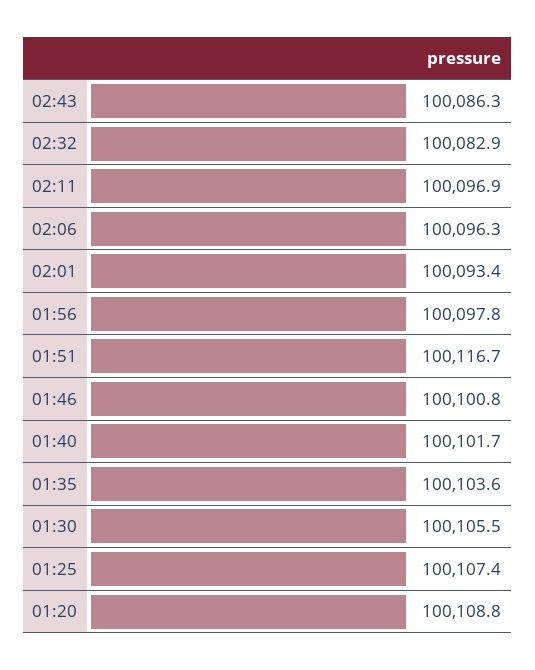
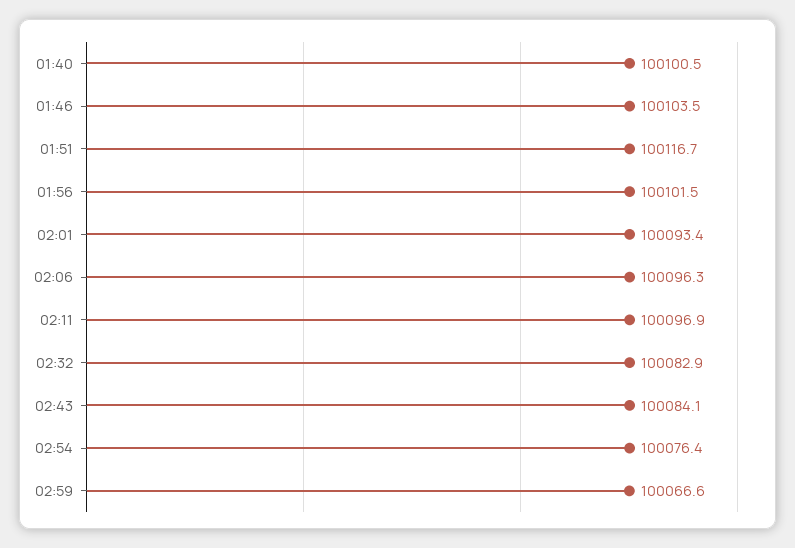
02:43: 100086.3 -> 100084.1
01:56: 100097.8 -> 100101.5
01:46: 100100.8 -> 100103.5
01:40: 100101.7 -> 100100.5
01:35: 100103.6 -> none
01:30: 100105.5 -> none
01:25: 100107.4 -> none
01:20: 100108.8 -> none
02:54: none -> 100076.4
02:59: none -> 100066.6

